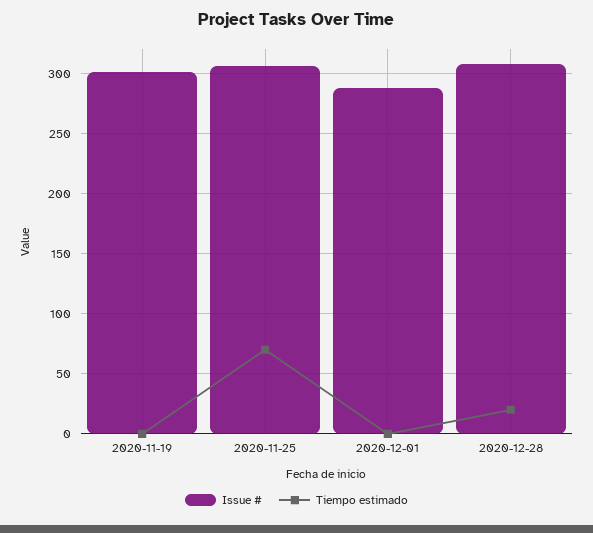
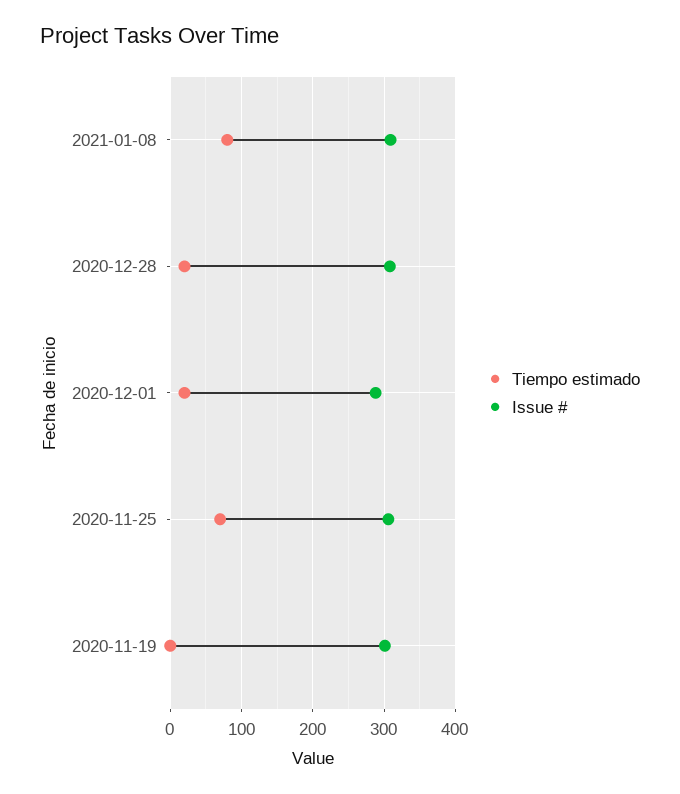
Tiempo estimado, 2020-12-01: 0 -> 20
Tiempo estimado, 2021-01-08: none -> 80
Issue #, 2021-01-08: none -> 310

